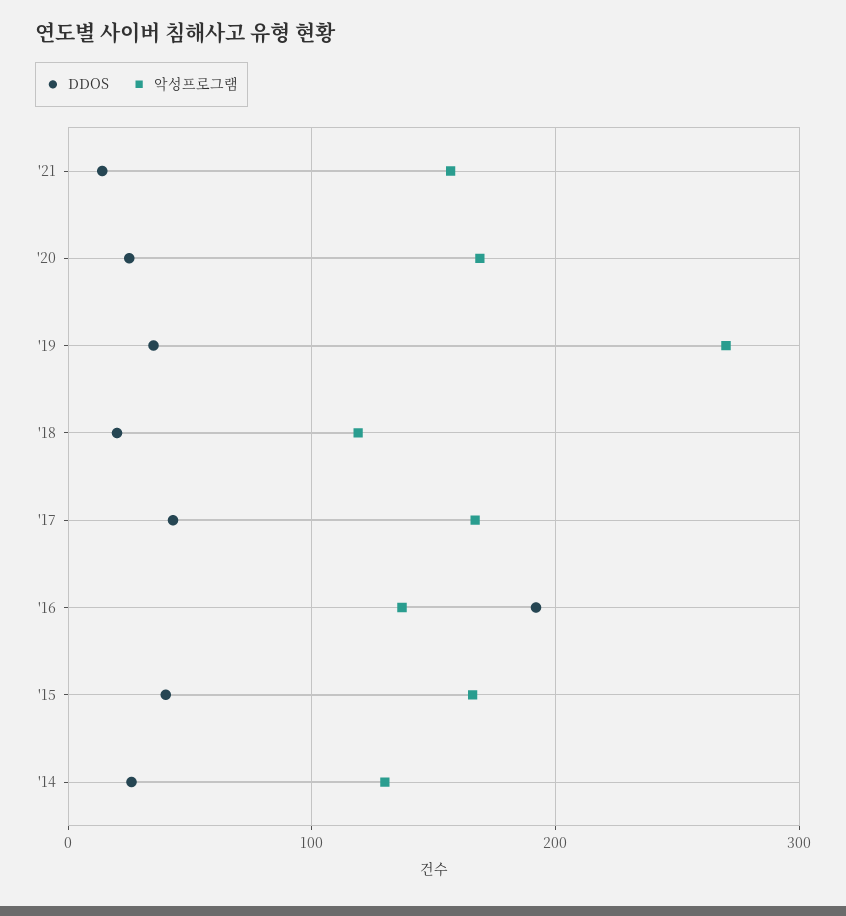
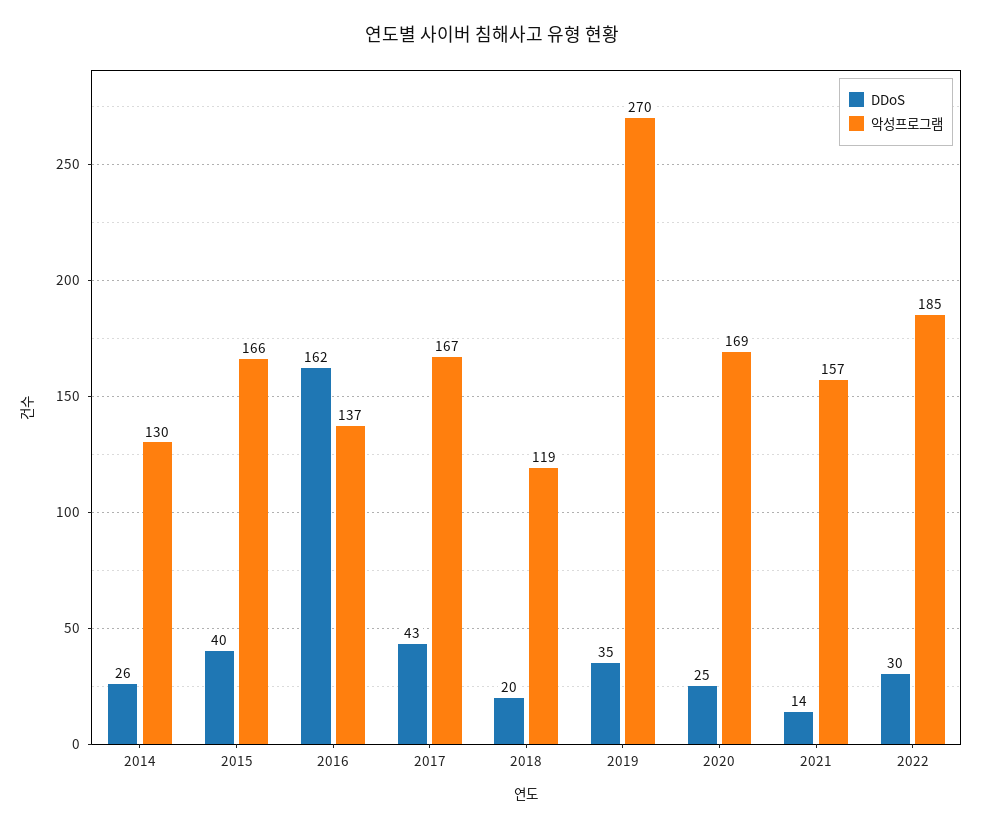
DDOS, '16: 190 -> 162
DDOS, 2022: none -> 30
악성프로그램, 2022: none -> 185

